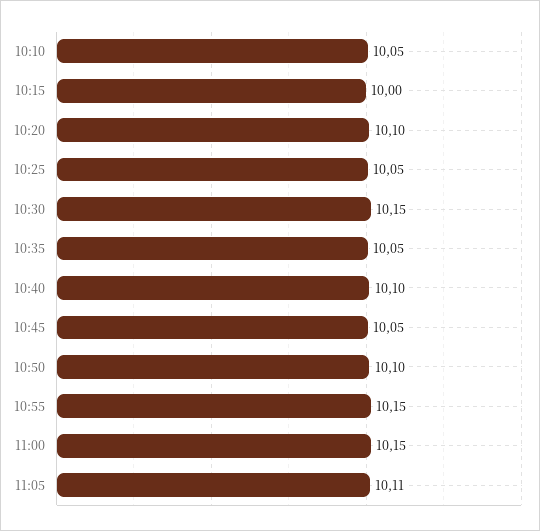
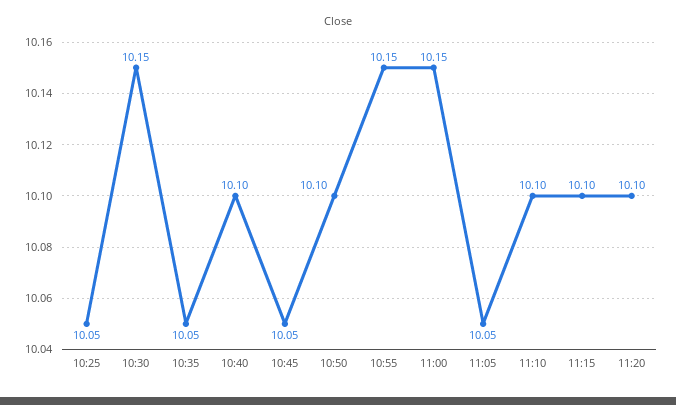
10:10: 10.05 -> none
10:15: 10 -> none
10:20: 10.1 -> none
11:05: 10.11 -> 10.05
11:10: none -> 10.1
11:15: none -> 10.1
11:20: none -> 10.1

